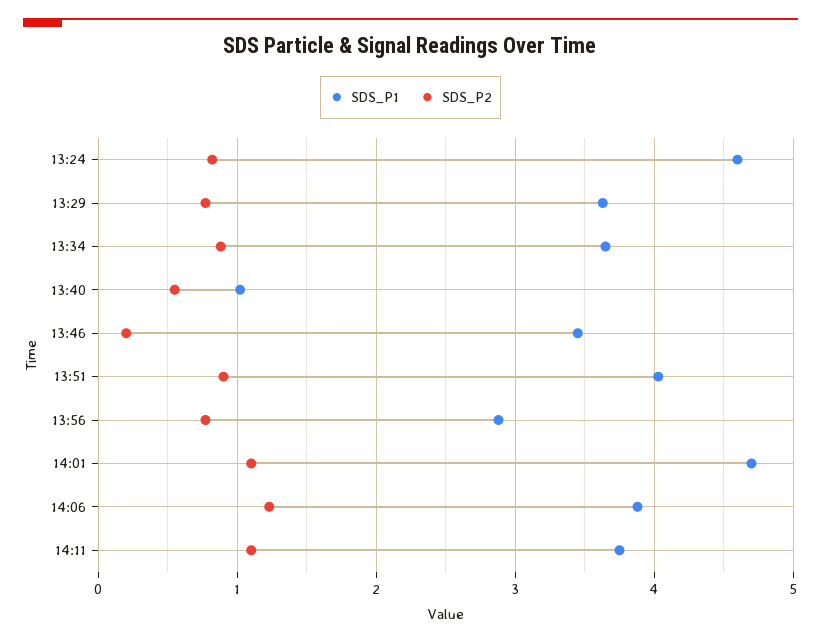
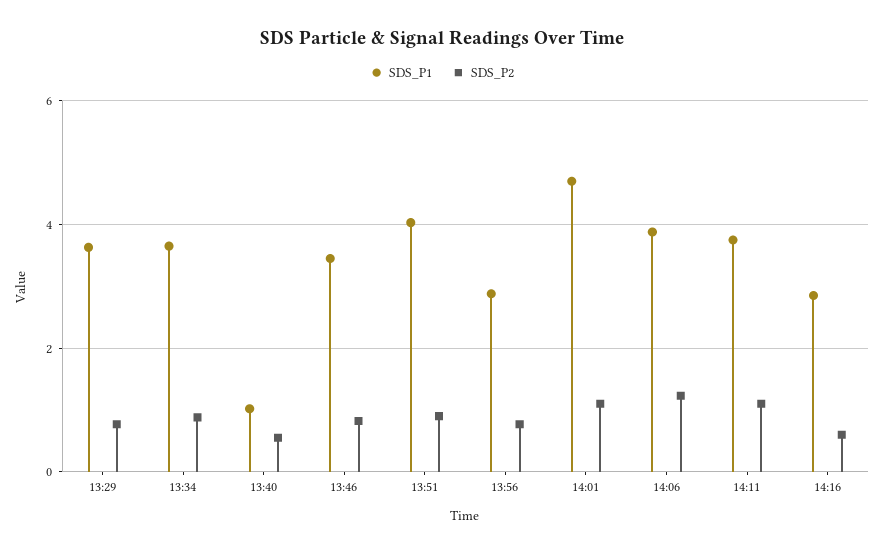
SDS_P1, 13:24: 4.6 -> none
SDS_P2, 13:24: 0.8 -> none
SDS_P2, 13:46: 0.2 -> 0.8
SDS_P1, 14:16: none -> 2.8
SDS_P2, 14:16: none -> 0.6

